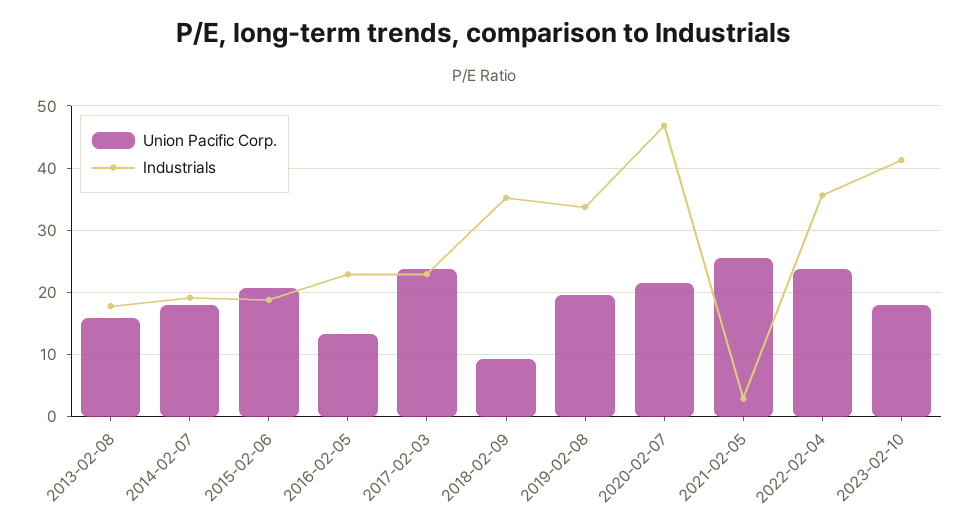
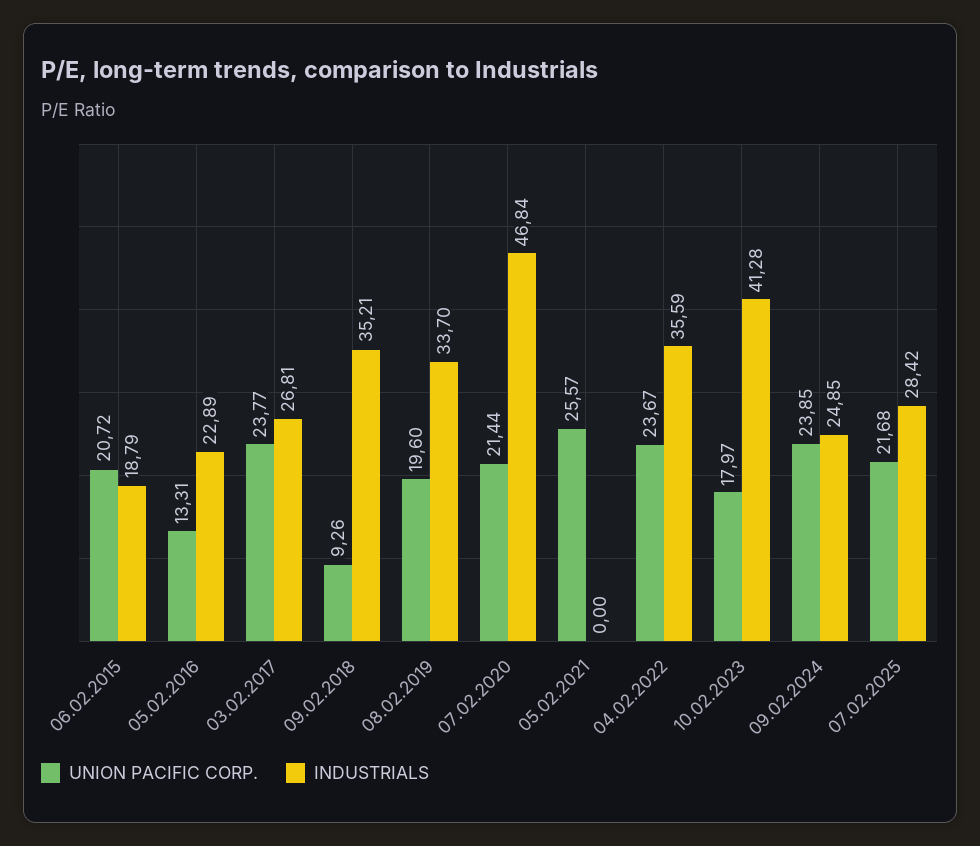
Union Pacific Corp., 2013-02-08: 16 -> none
Industrials, 2013-02-08: 18 -> none
Union Pacific Corp., 2014-02-07: 18 -> none
Industrials, 2014-02-07: 19 -> none
Industrials, 2017-02-03: 23 -> 26.81
Industrials, 2021-02-05: 3 -> 0
Union Pacific Corp., 09.02.2024: none -> 23.85
Industrials, 09.02.2024: none -> 24.85
Union Pacific Corp., 07.02.2025: none -> 21.68
Industrials, 07.02.2025: none -> 28.42

